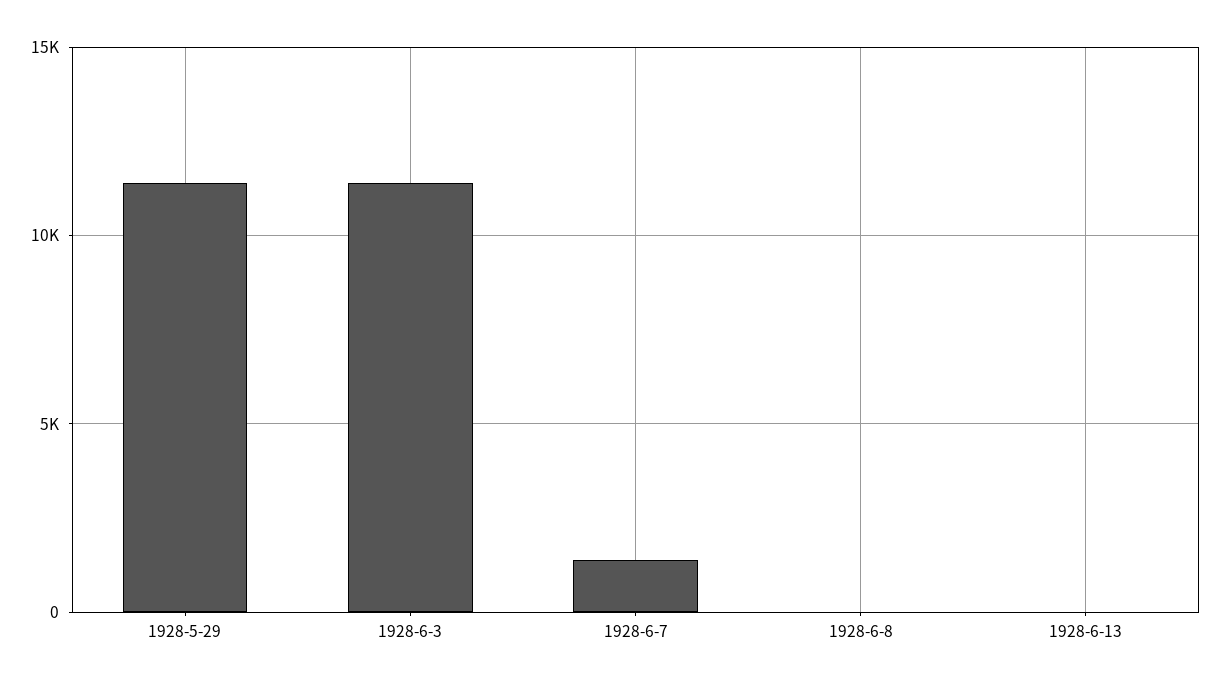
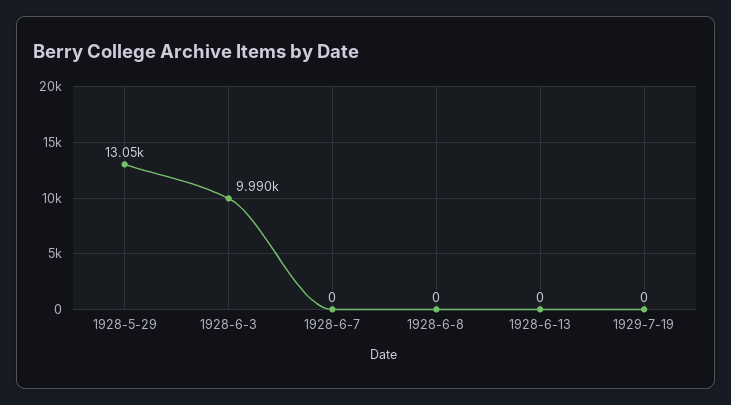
1928-5-29: 11500 -> 13050
1928-6-3: 11500 -> 9990
1928-6-7: 1500 -> 0
1929-7-19: none -> 0

